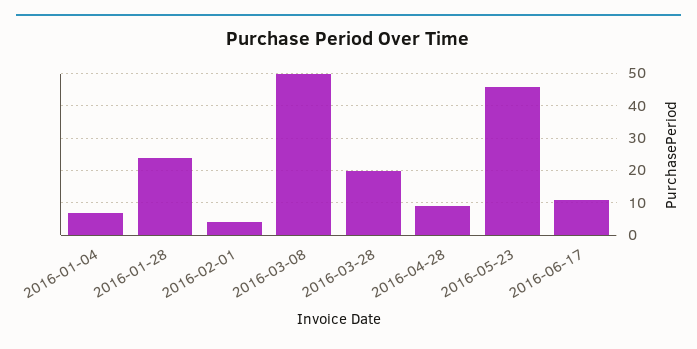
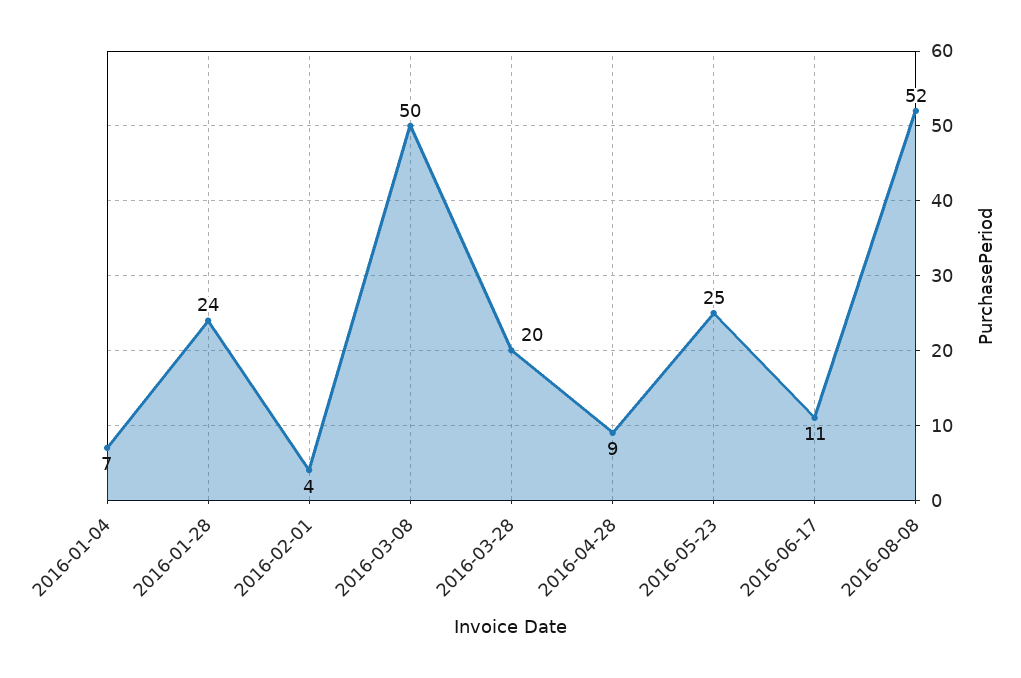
2016-05-23: 45 -> 25
2016-08-08: none -> 52

